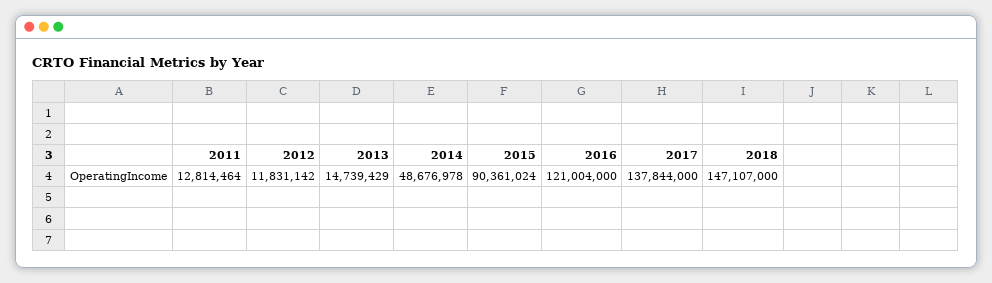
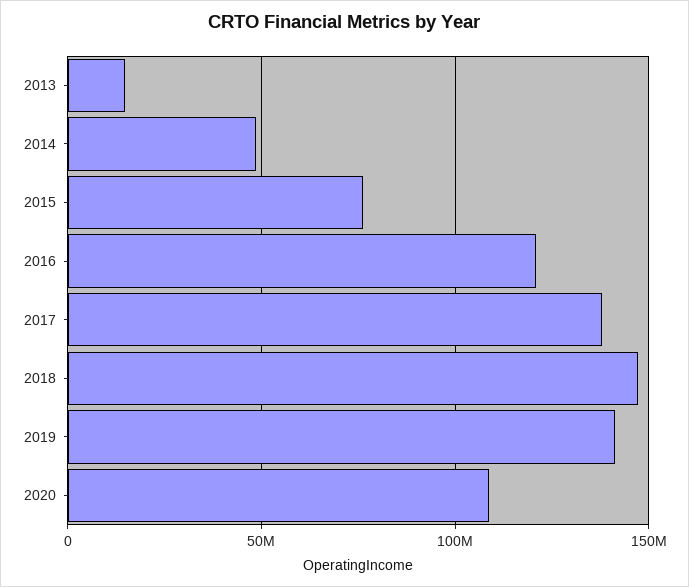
2011: 12814464 -> none
2012: 11831142 -> none
2015: 90361024 -> 75000000
2019: none -> 140000000
2020: none -> 110000000

